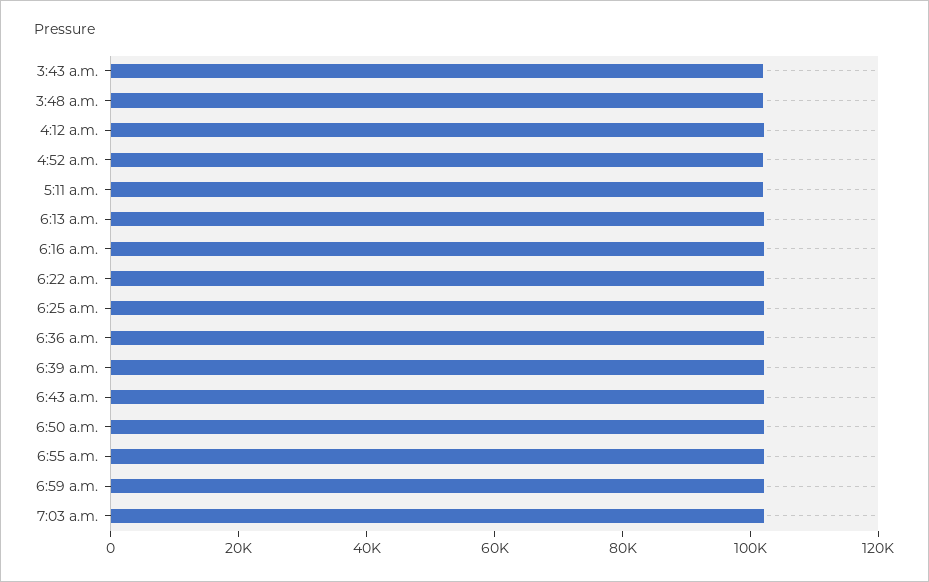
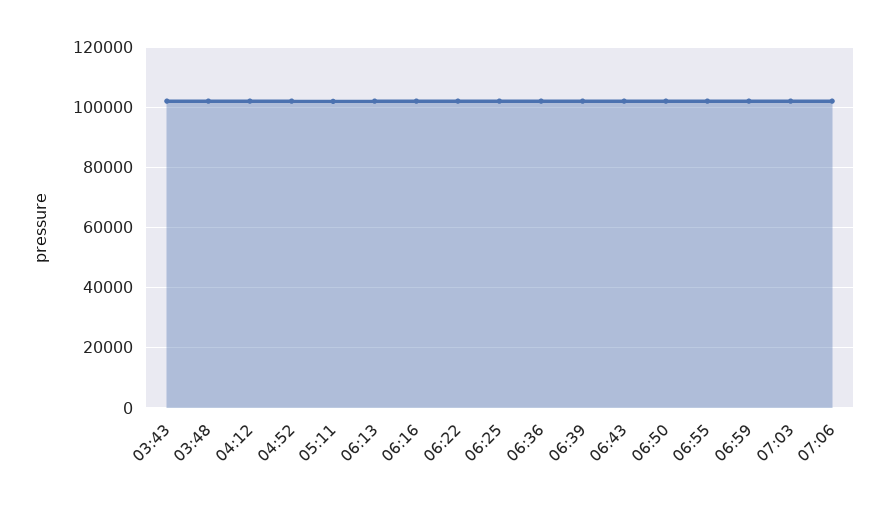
07:06: none -> 102000

